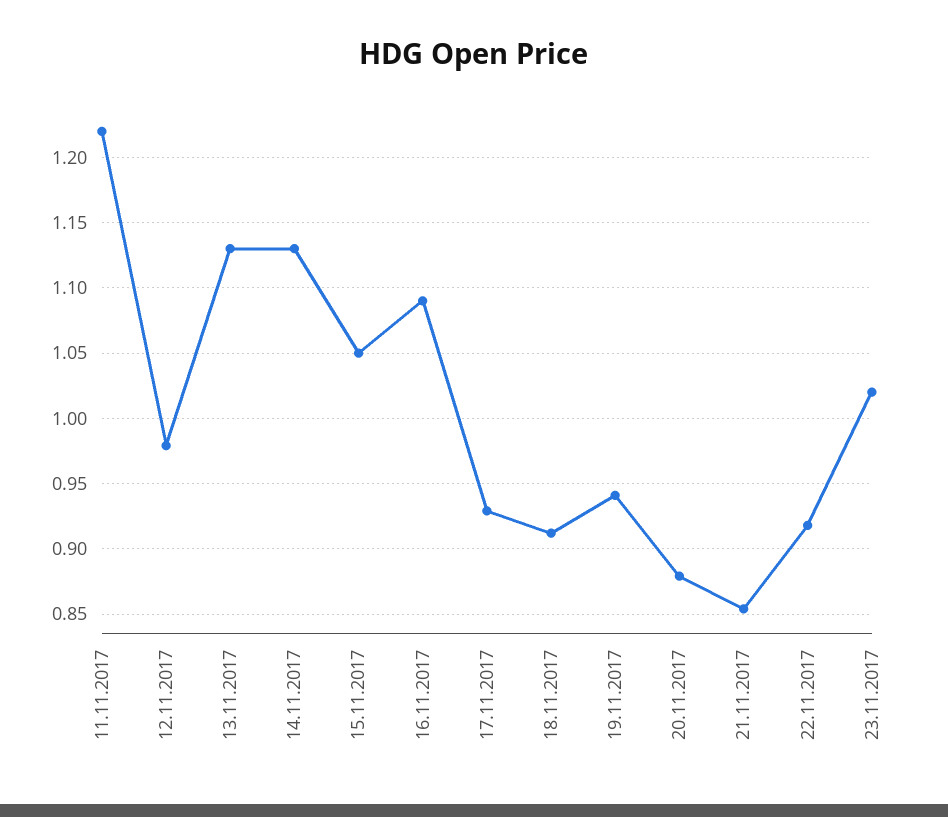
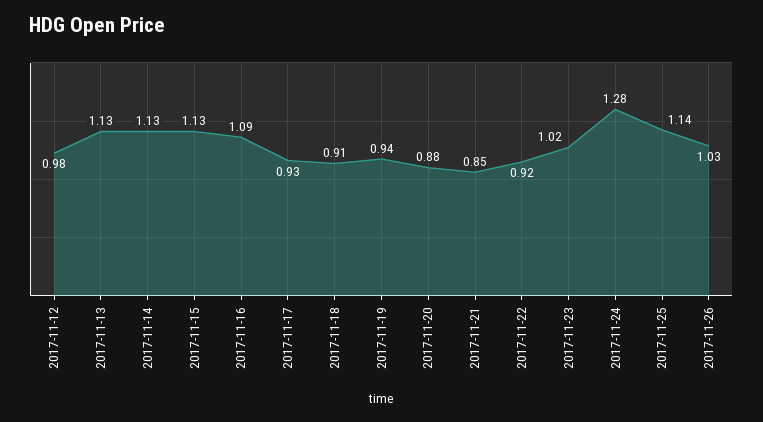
11.11.2017: 1.22 -> none
15.11.2017: 1.05 -> 1.13
2017-11-24: none -> 1.28
2017-11-25: none -> 1.14
2017-11-26: none -> 1.03

